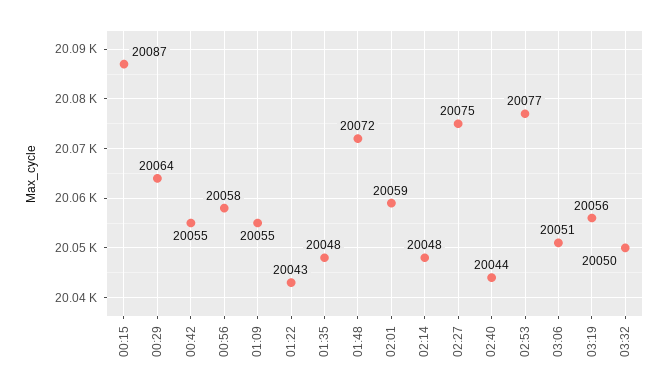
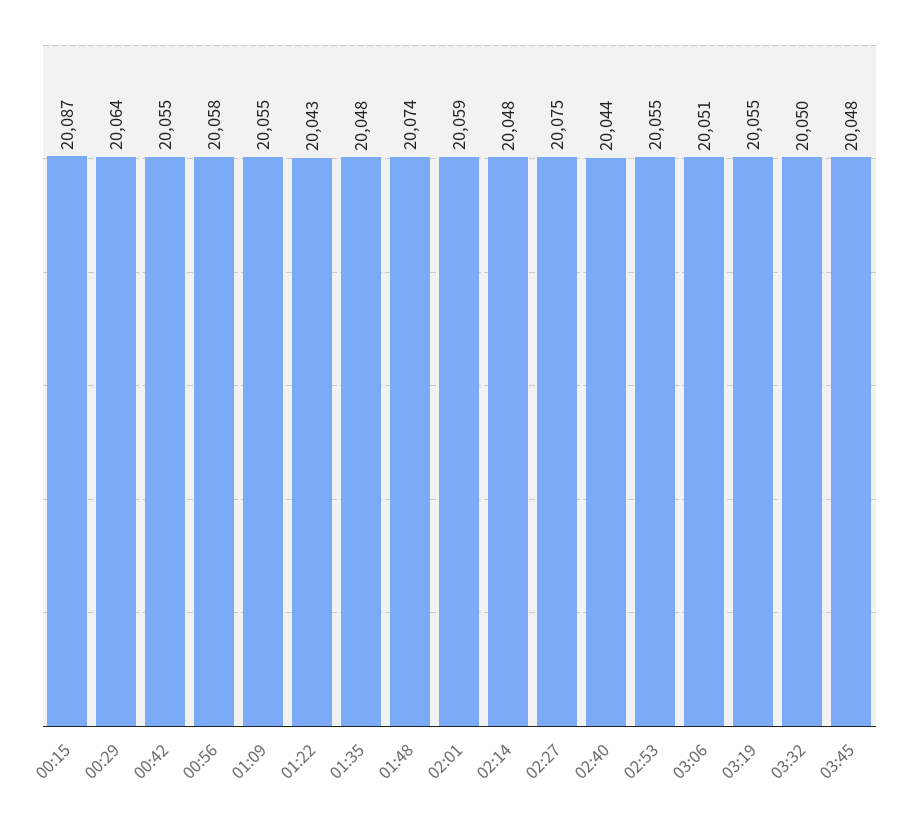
01:48: 20072 -> 20074
02:53: 20077 -> 20055
03:19: 20056 -> 20055
03:45: none -> 20048

